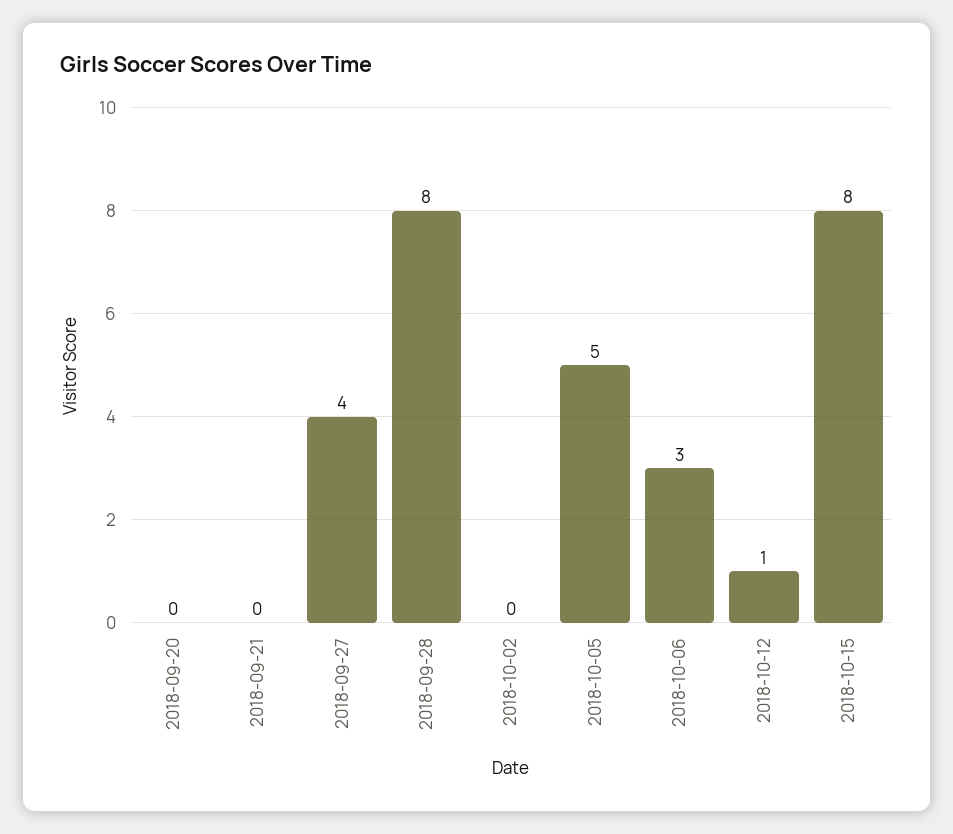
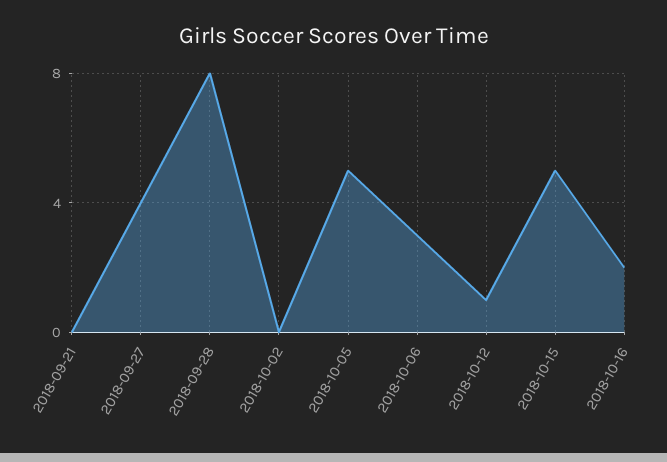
2018-09-20: 0 -> none
2018-10-15: 8 -> 5
2018-10-16: none -> 2

